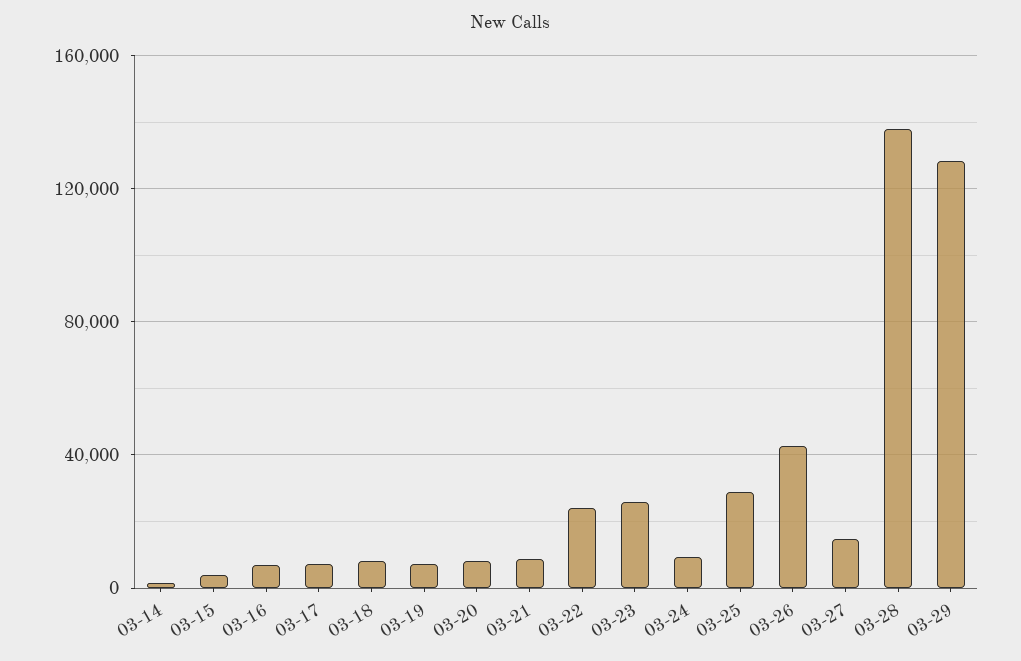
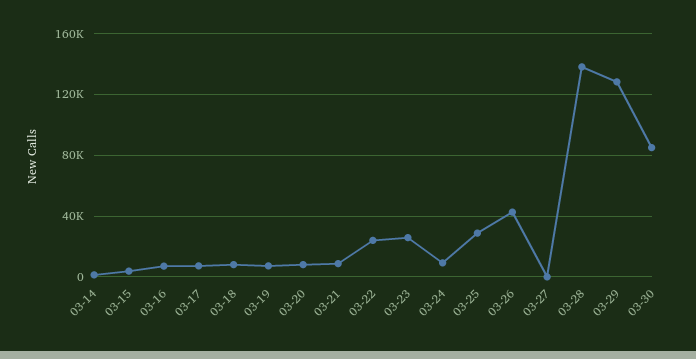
03-27: 15000 -> 0
03-30: none -> 85000

